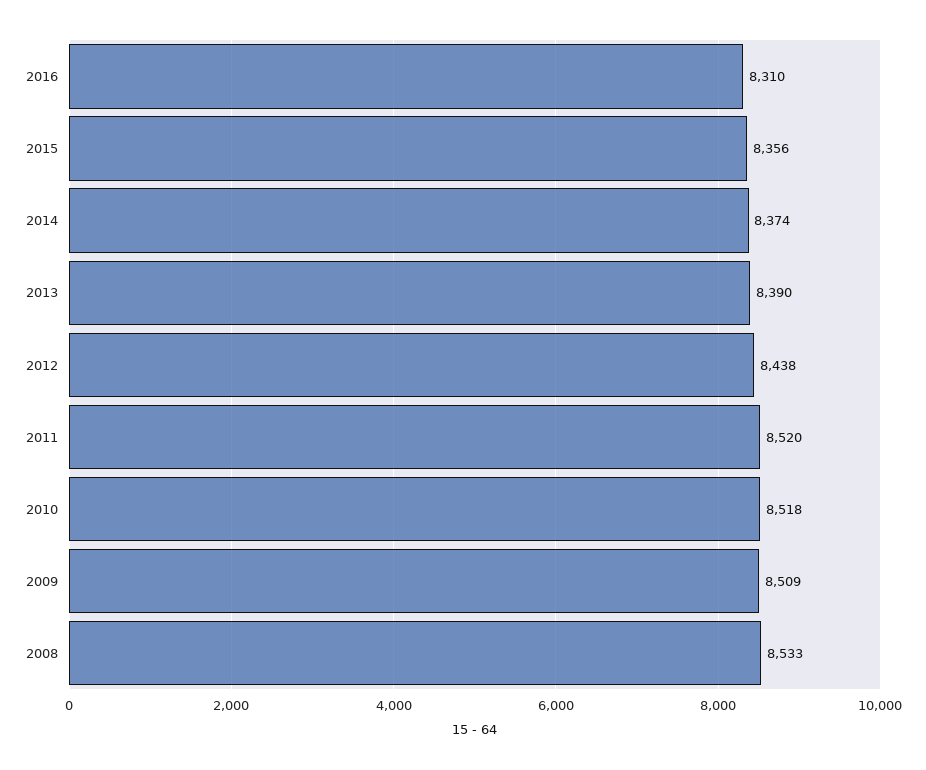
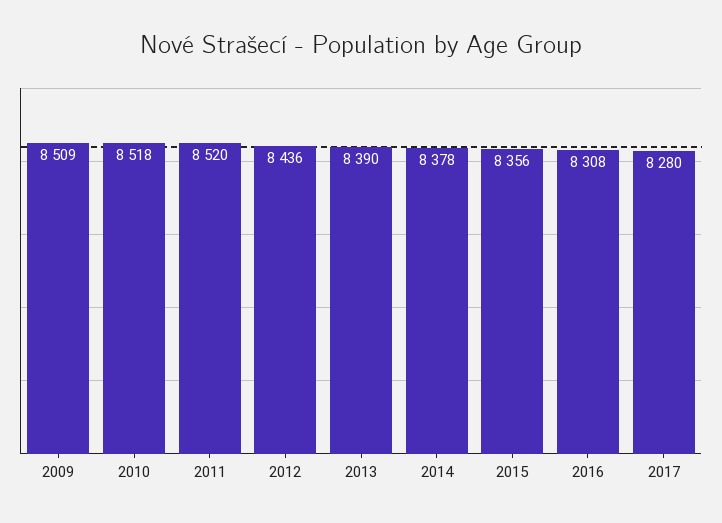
2016: 8310 -> 8308
2014: 8374 -> 8378
2012: 8438 -> 8436
2008: 8533 -> none
2017: none -> 8280

